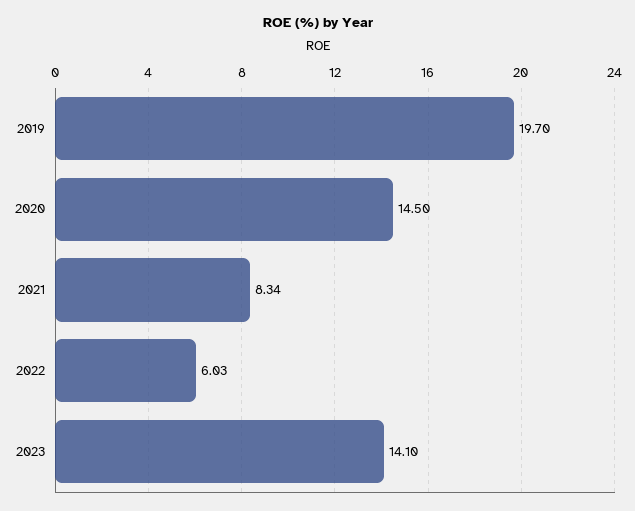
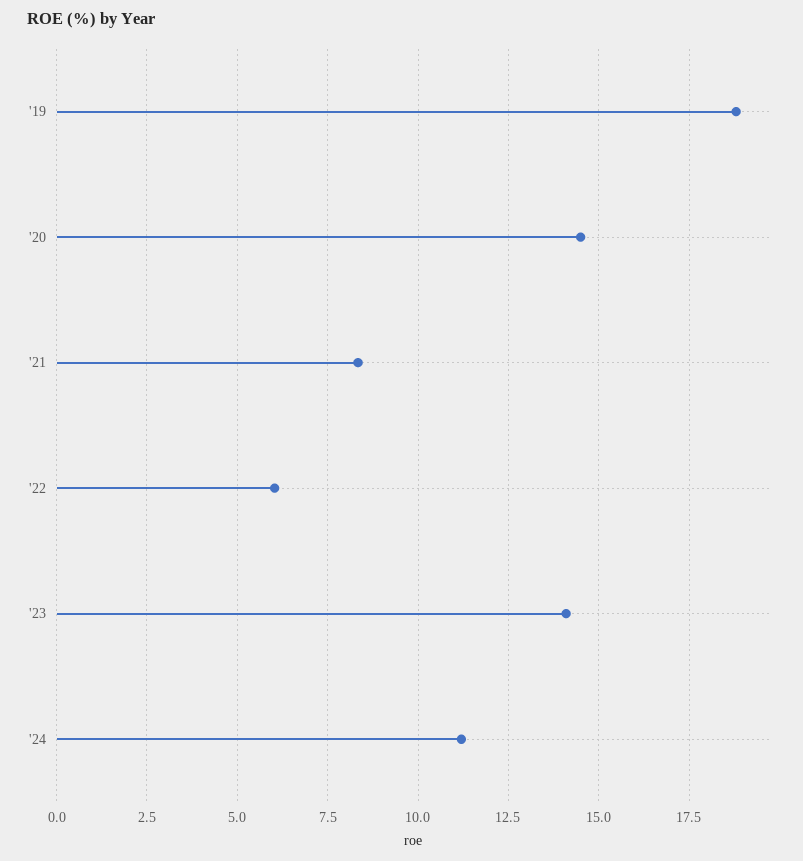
2019: 19.7 -> 18.75
'24: none -> 11.25

